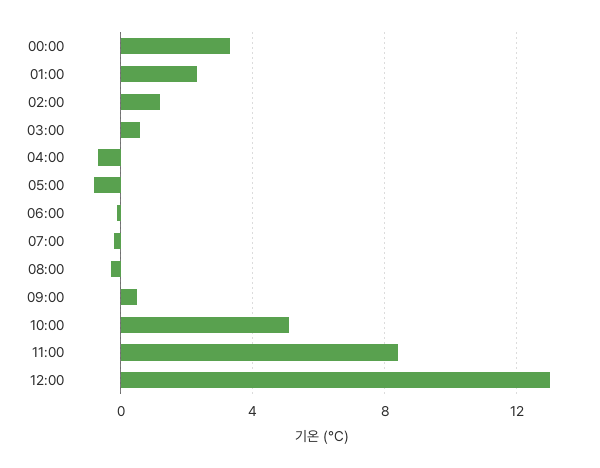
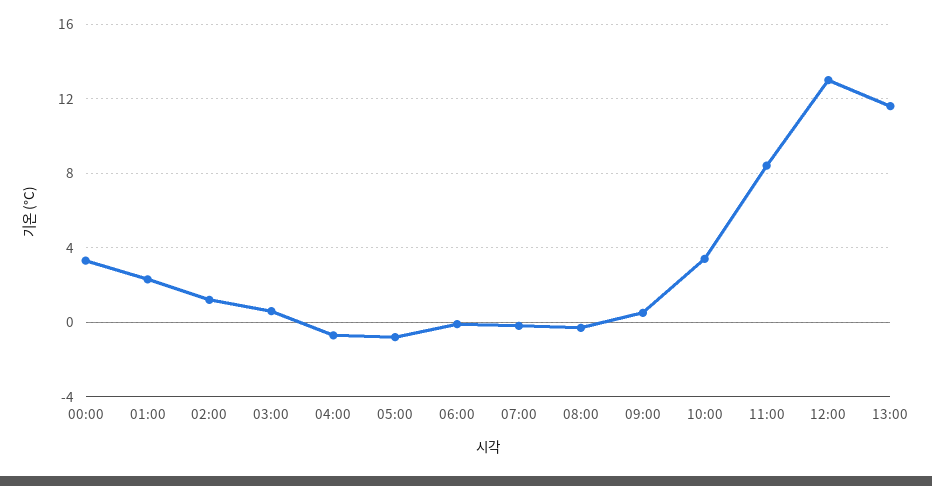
10:00: 5 -> 3.5
13:00: none -> 11.5

